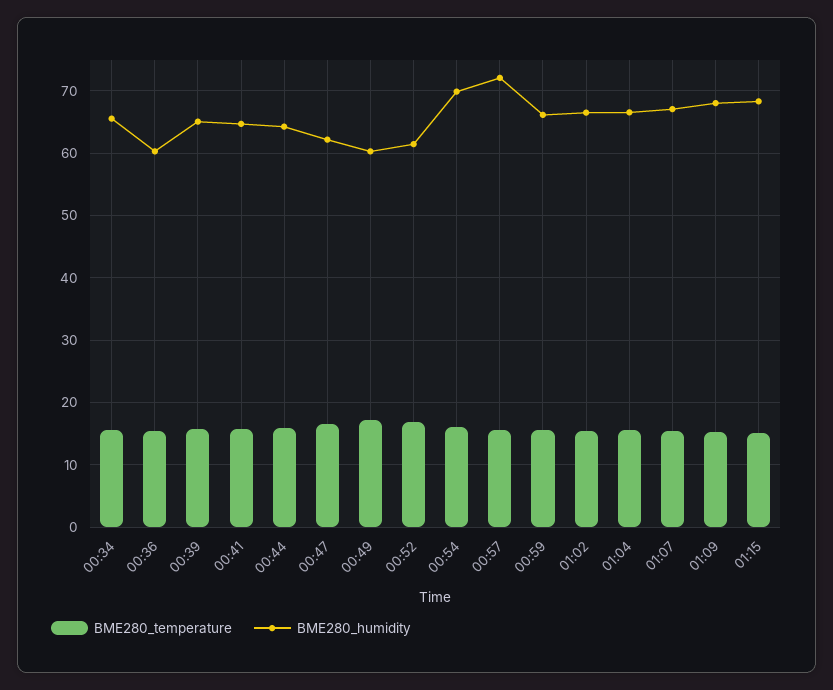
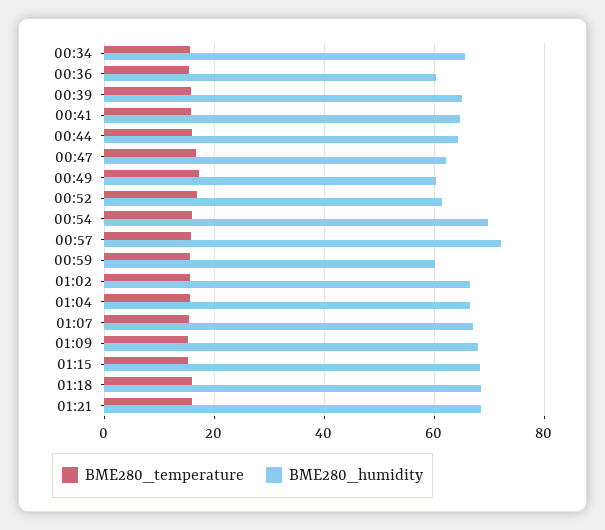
BME280_humidity, 00:59: 66 -> 60
BME280_temperature, 01:18: none -> 16
BME280_humidity, 01:18: none -> 68
BME280_temperature, 01:21: none -> 16
BME280_humidity, 01:21: none -> 68

